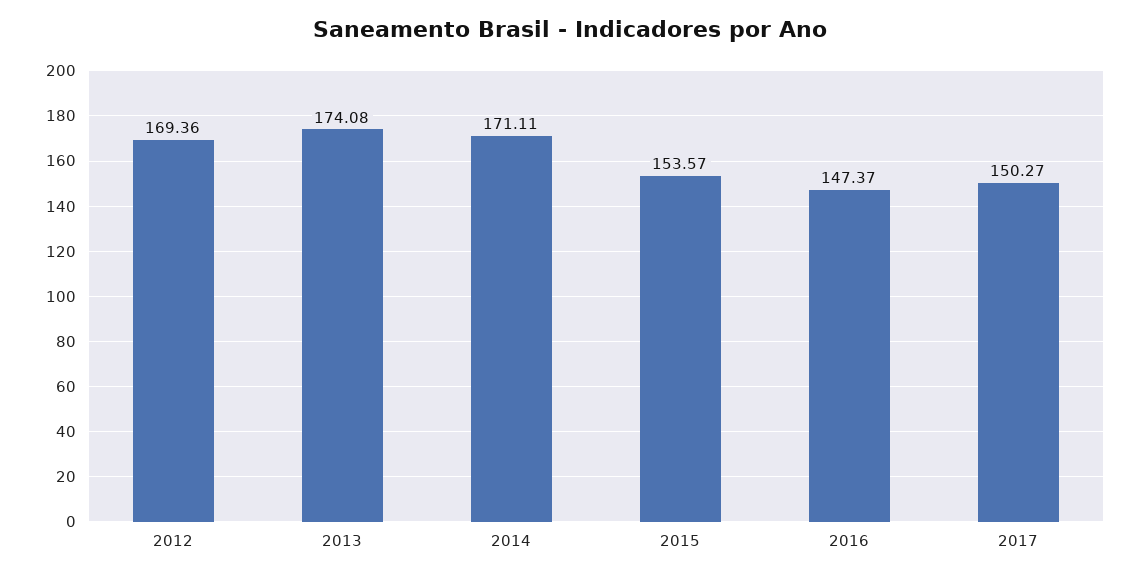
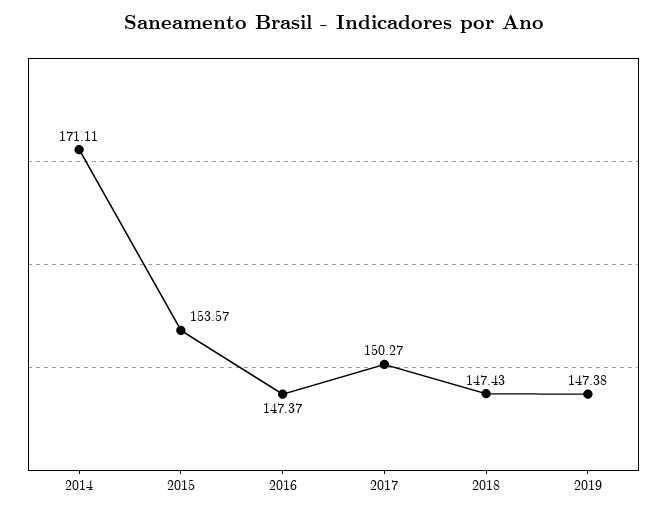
2012: 169.36 -> none
2013: 174.08 -> none
2018: none -> 147.43
2019: none -> 147.38

